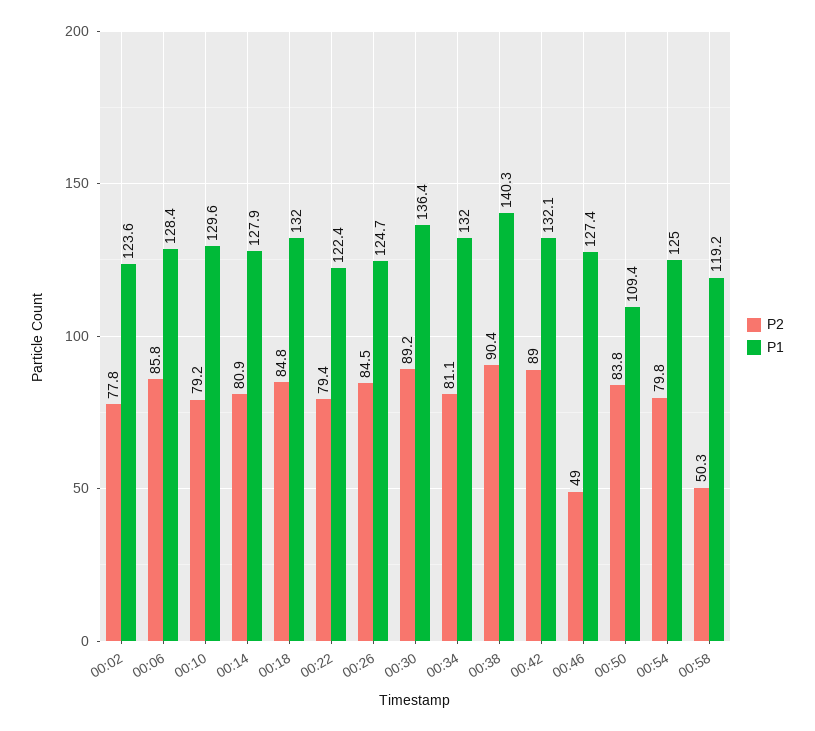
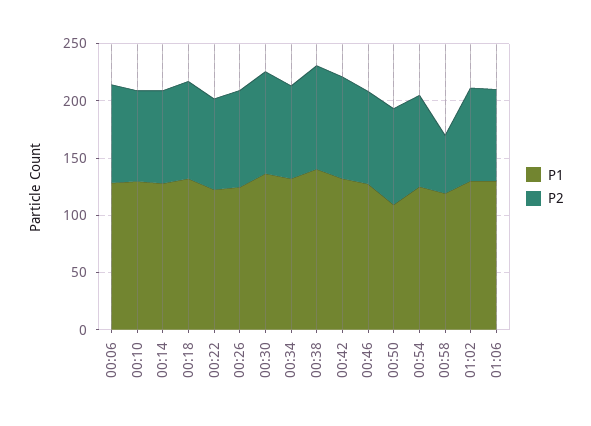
P2, 00:02: 77.8 -> none
P1, 00:02: 123.6 -> none
P2, 00:46: 49 -> 80
P1, 01:02: none -> 130
P2, 01:02: none -> 80
P1, 01:06: none -> 130
P2, 01:06: none -> 80

